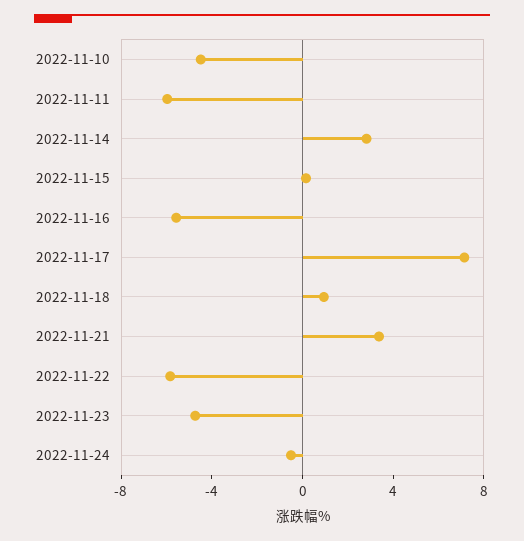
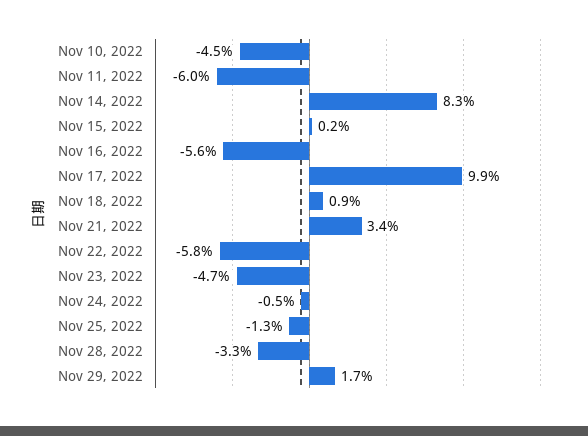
2022-11-14: 3 -> 8.3
2022-11-17: 7 -> 9.9
Nov 25, 2022: none -> -1.3
Nov 28, 2022: none -> -3.3
Nov 29, 2022: none -> 1.7

